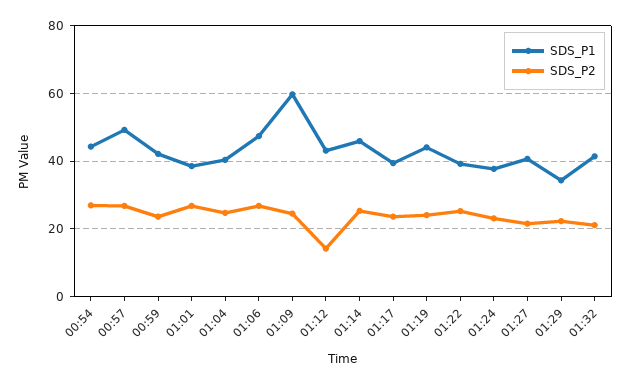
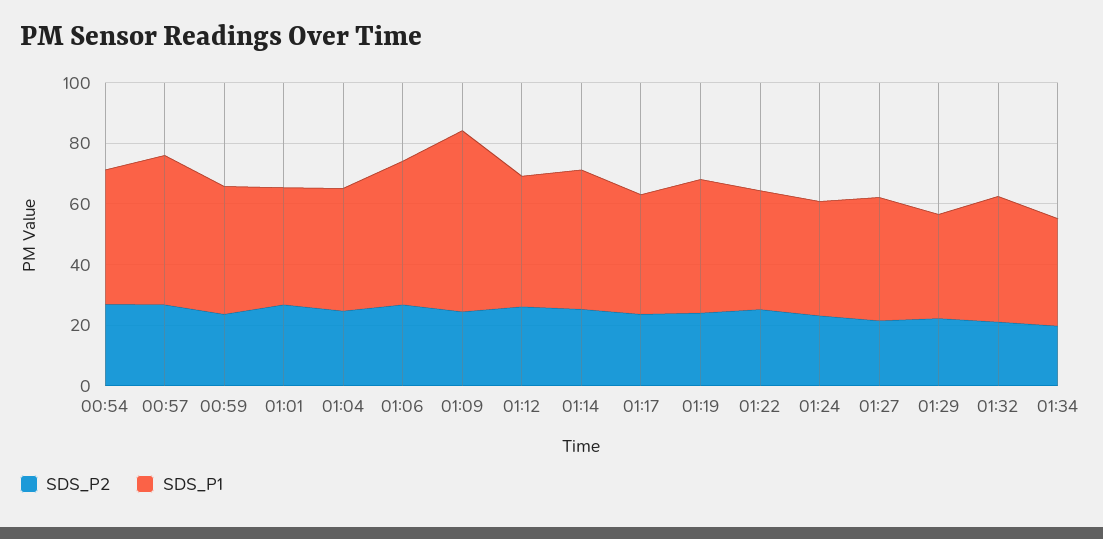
SDS_P2, 01:12: 14 -> 25
SDS_P2, 01:34: none -> 20
SDS_P1, 01:34: none -> 35

